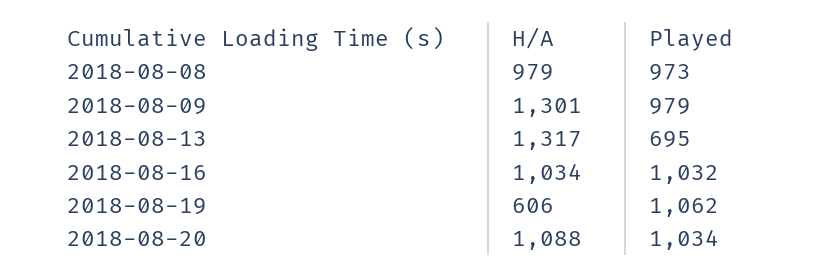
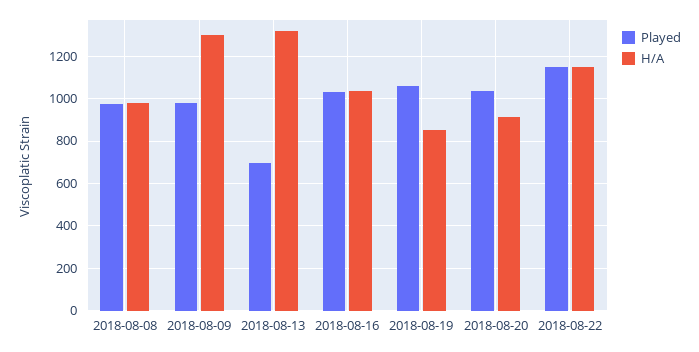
H/A, 2018-08-19: 606 -> 850
H/A, 2018-08-20: 1088 -> 900
Played, 2018-08-22: none -> 1150
H/A, 2018-08-22: none -> 1150

